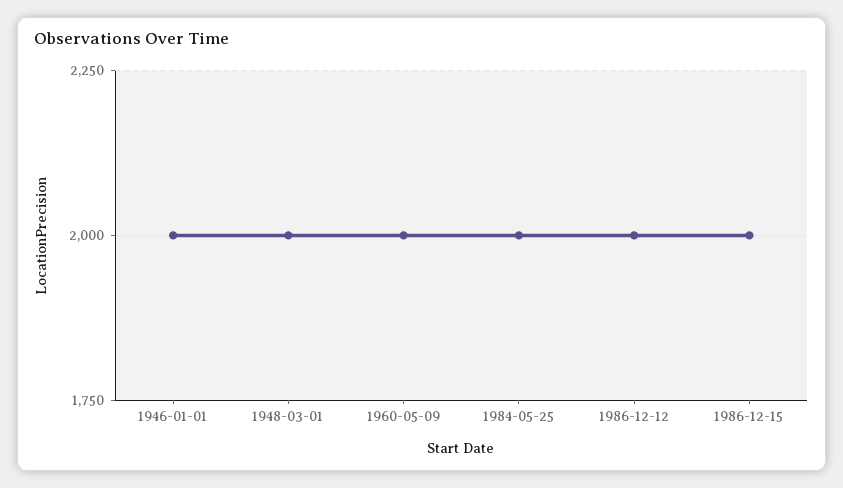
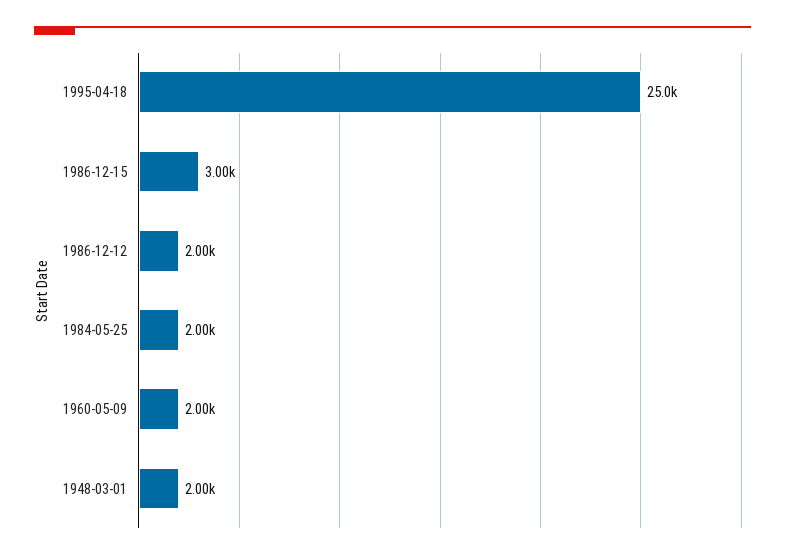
1946-01-01: 2000 -> none
1986-12-15: 2000 -> 3000
1995-04-18: none -> 25000

